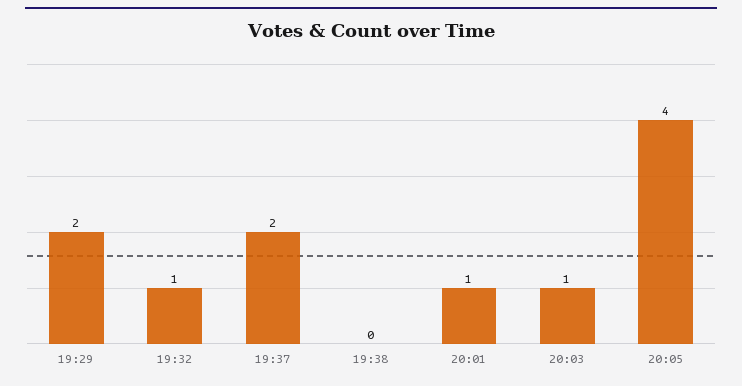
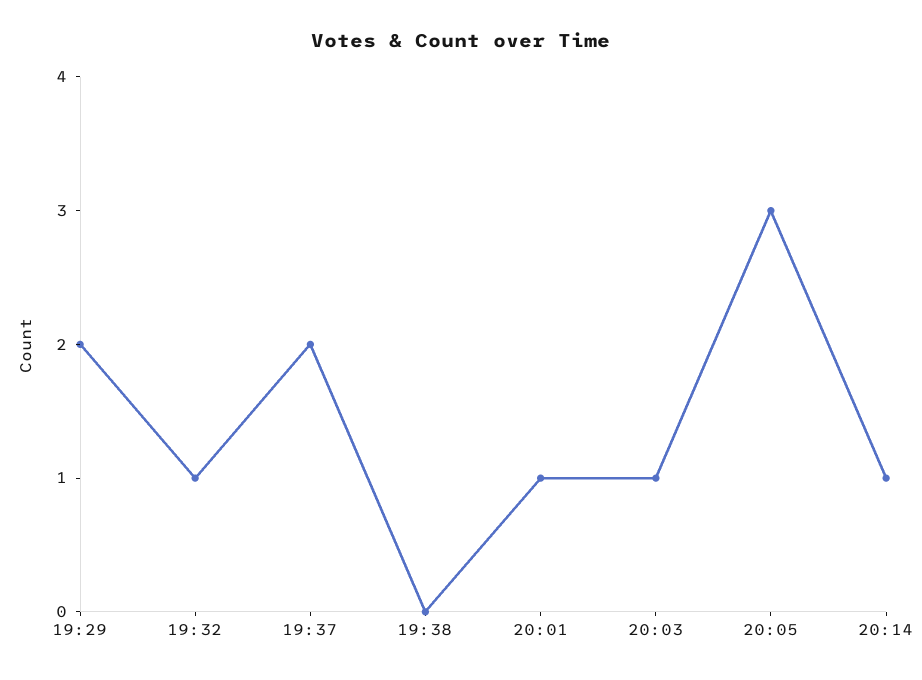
20:05: 4 -> 3
20:14: none -> 1

